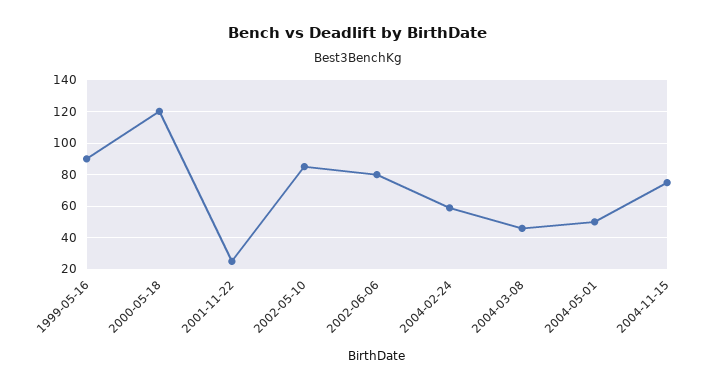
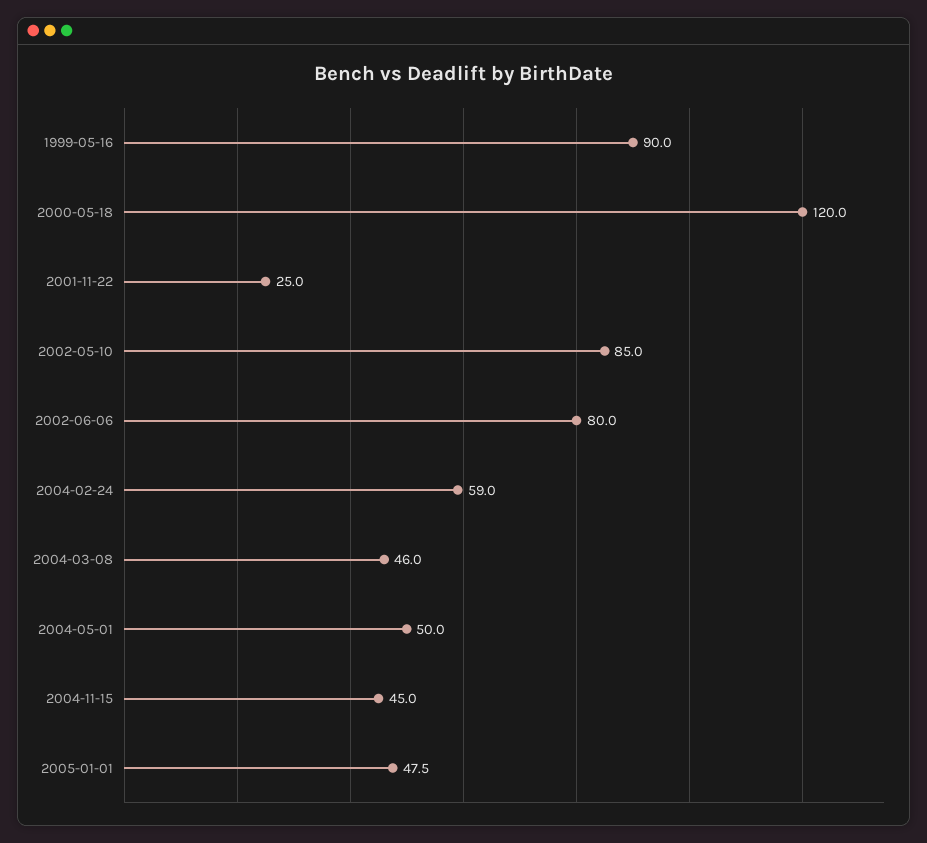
2004-11-15: 75 -> 45
2005-01-01: none -> 47.5

